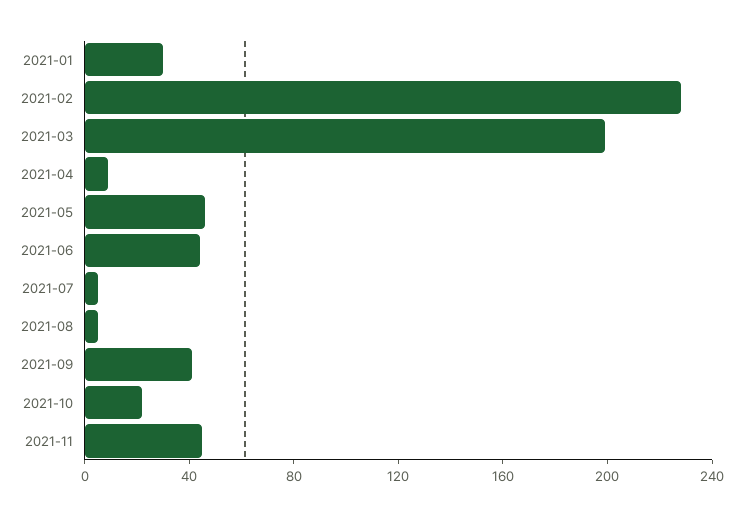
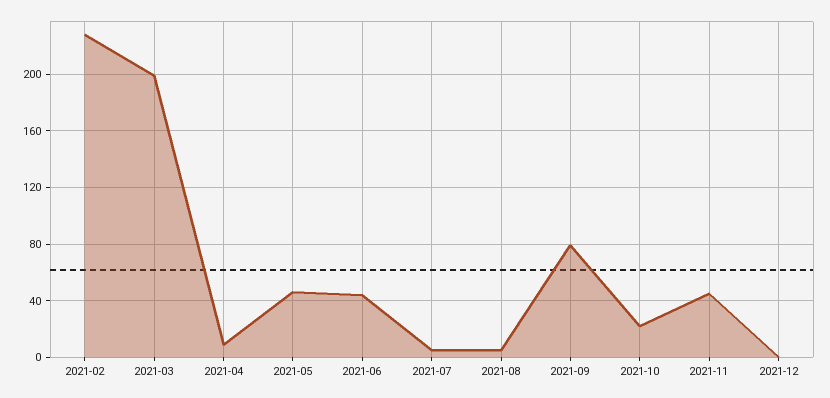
2021-01: 30 -> none
2021-09: 40 -> 80
2021-12: none -> 0

